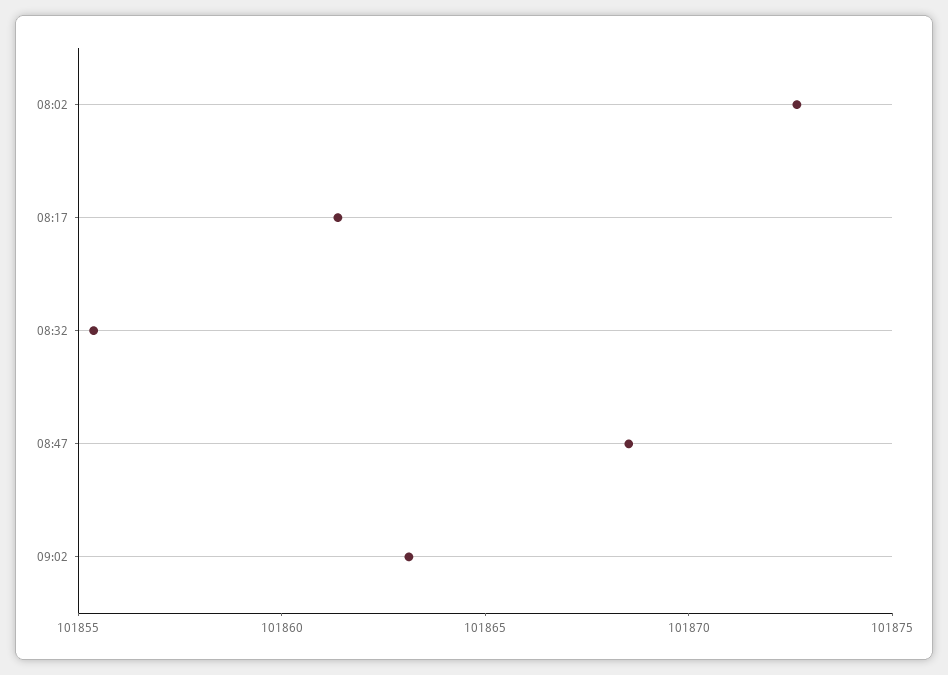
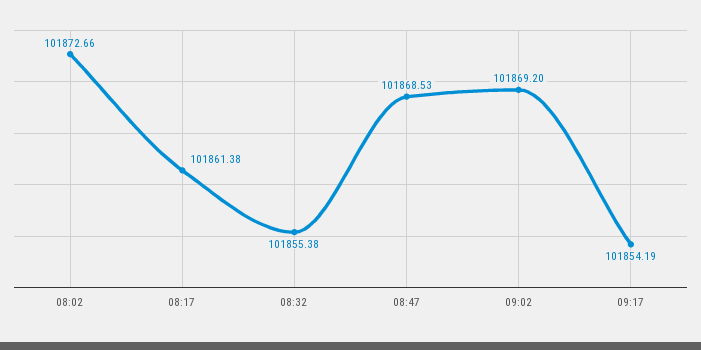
09:02: 101863 -> 101869.2
09:17: none -> 101854.19

